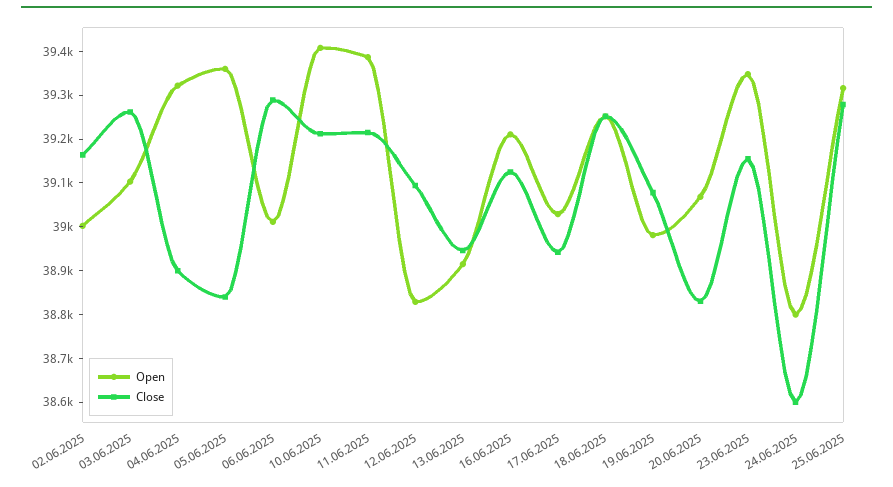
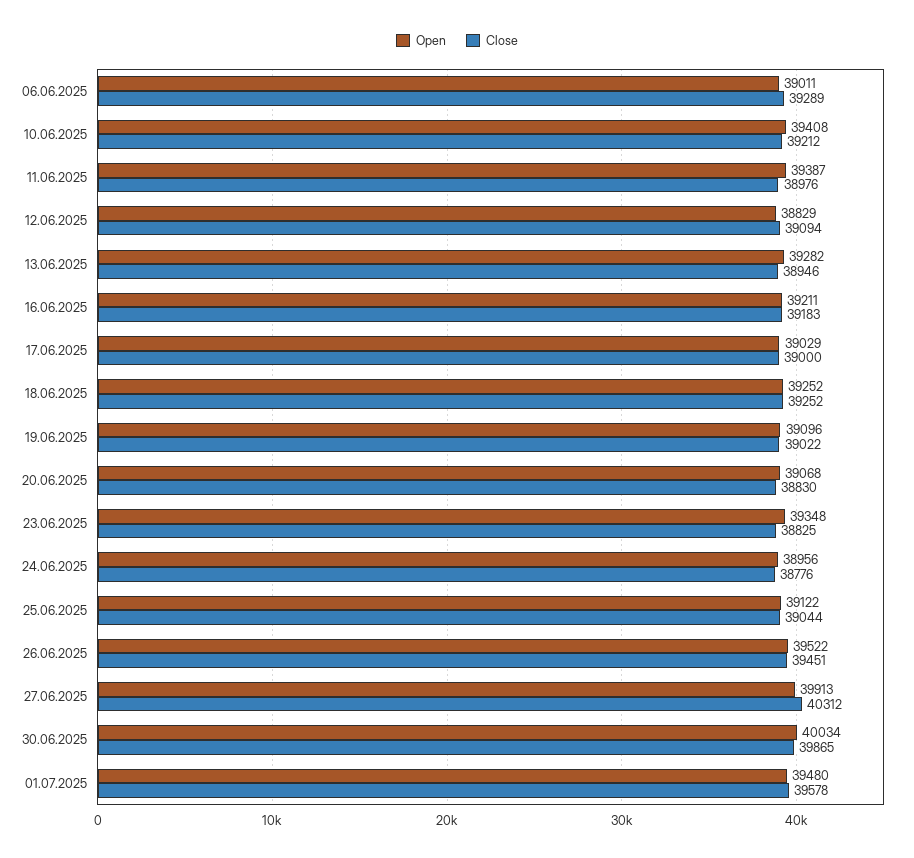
Open, 02.06.2025: 39000 -> none
Close, 02.06.2025: 39160 -> none
Open, 03.06.2025: 39100 -> none
Close, 03.06.2025: 39260 -> none
Open, 04.06.2025: 39320 -> none
Close, 04.06.2025: 38900 -> none
Open, 05.06.2025: 39360 -> none
Close, 05.06.2025: 38840 -> none
Close, 11.06.2025: 39220 -> 38976
Open, 13.06.2025: 38920 -> 39282
Close, 16.06.2025: 39120 -> 39183
Close, 17.06.2025: 38940 -> 39000
Open, 19.06.2025: 38980 -> 39096
Close, 19.06.2025: 39080 -> 39022
Close, 23.06.2025: 39160 -> 38825
Open, 24.06.2025: 38800 -> 38956
Close, 24.06.2025: 38600 -> 38776
Open, 25.06.2025: 39320 -> 39122
Close, 25.06.2025: 39280 -> 39044
Open, 26.06.2025: none -> 39522
Close, 26.06.2025: none -> 39451
Open, 27.06.2025: none -> 39913
Close, 27.06.2025: none -> 40312
Open, 30.06.2025: none -> 40034
Close, 30.06.2025: none -> 39865
Open, 01.07.2025: none -> 39480
Close, 01.07.2025: none -> 39578

